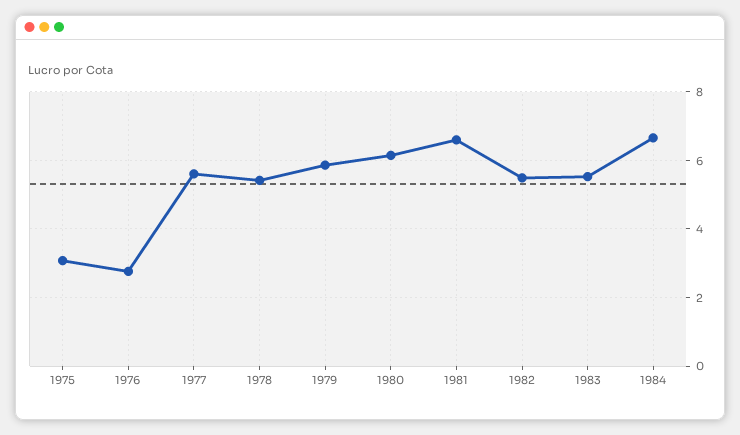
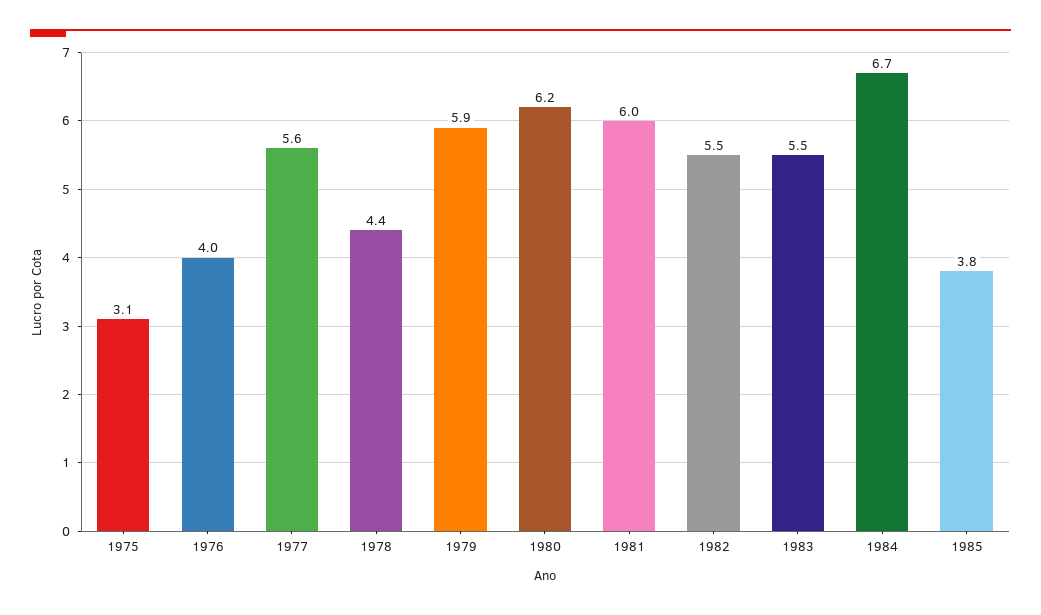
1976: 2.8 -> 4
1978: 5.4 -> 4.4
1981: 6.6 -> 6
1985: none -> 3.8

